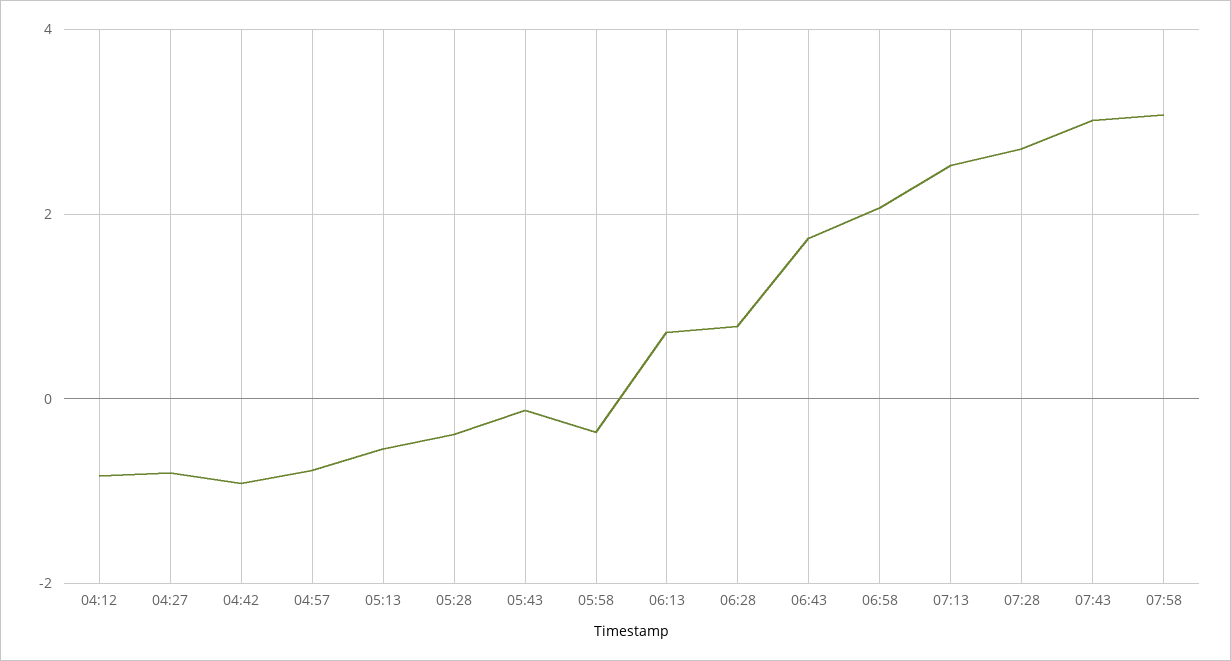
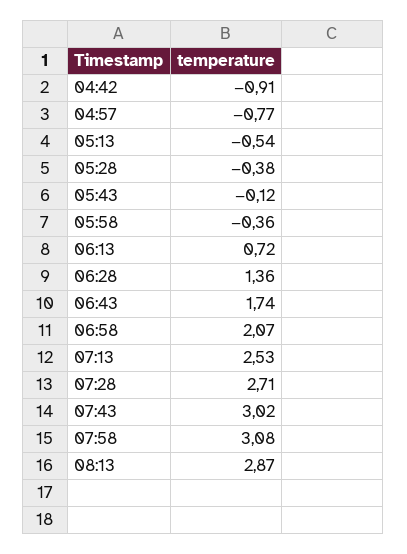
04:12: -0.8 -> none
04:27: -0.8 -> none
06:28: 0.8 -> 1.36
08:13: none -> 2.87

